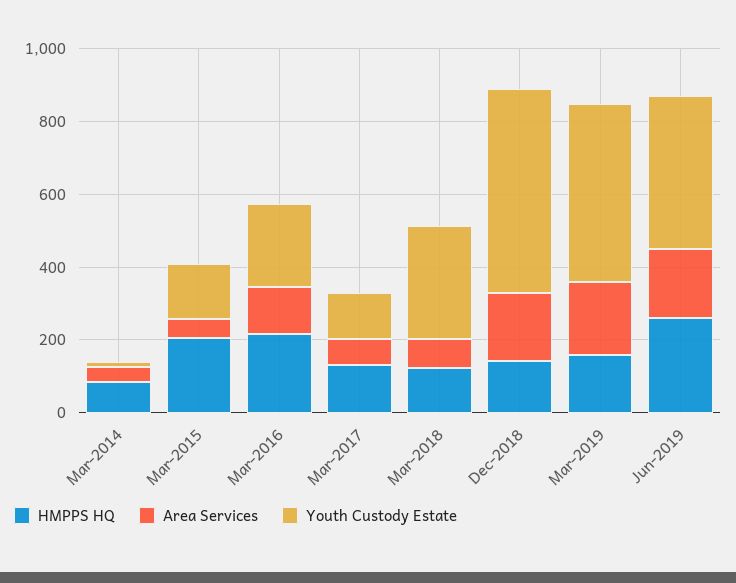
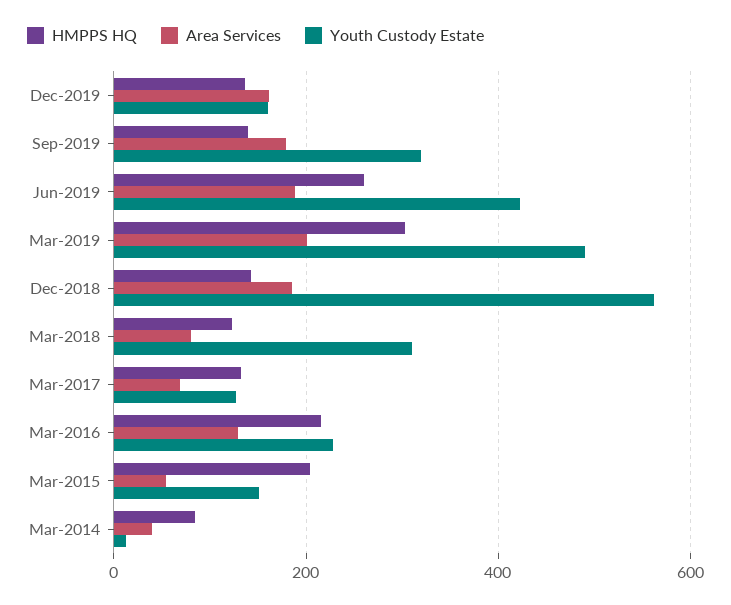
HMPPS HQ, Mar-2019: 150 -> 300
HMPPS HQ, Dec-2019: none -> 140
Area Services, Dec-2019: none -> 160
Youth Custody Estate, Dec-2019: none -> 160
HMPPS HQ, Sep-2019: none -> 140
Area Services, Sep-2019: none -> 180
Youth Custody Estate, Sep-2019: none -> 320

